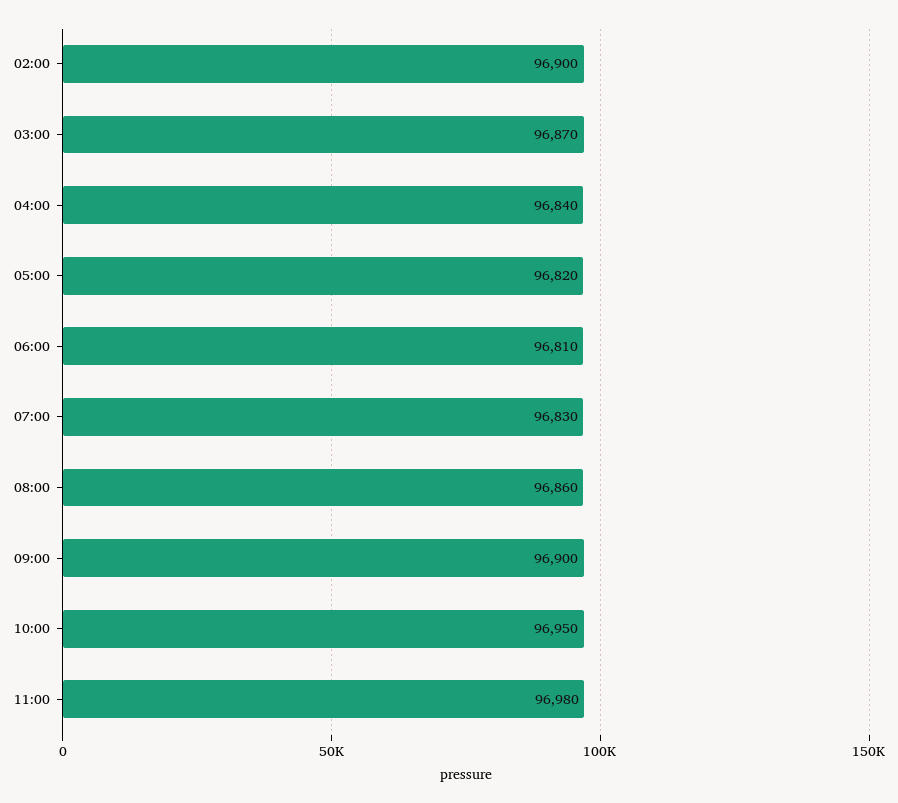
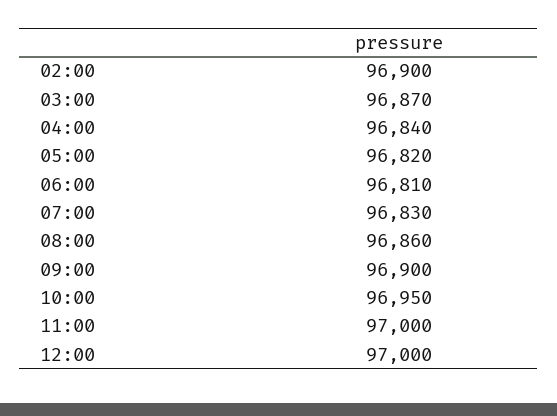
11:00: 96980 -> 97000
12:00: none -> 97000

